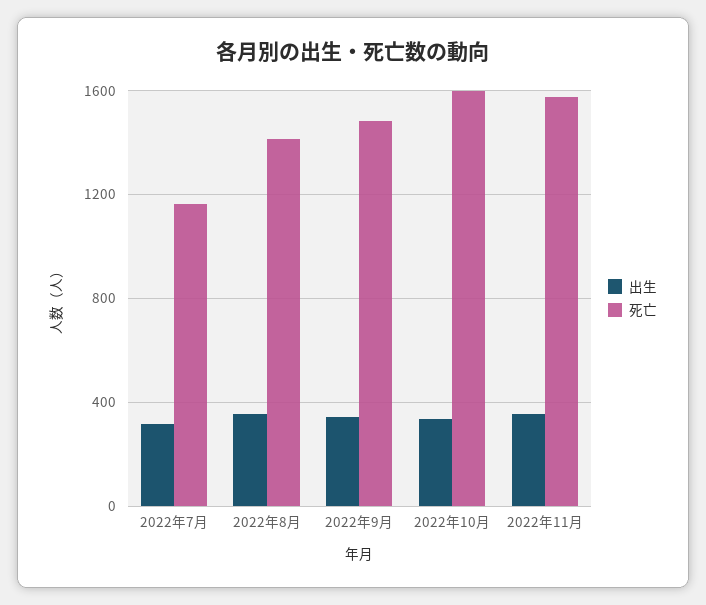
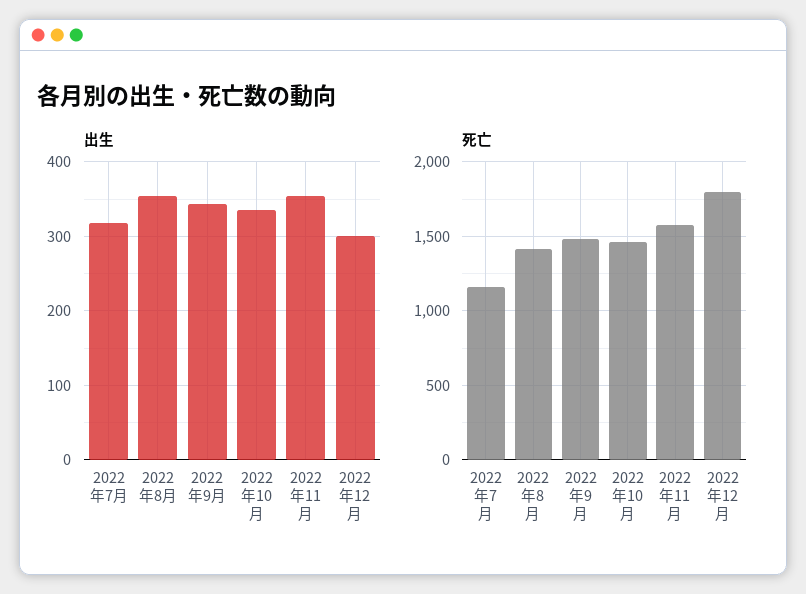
死亡, 2022年10月: 1600 -> 1450
出生, 2022年12月: none -> 300
死亡, 2022年12月: none -> 1800

